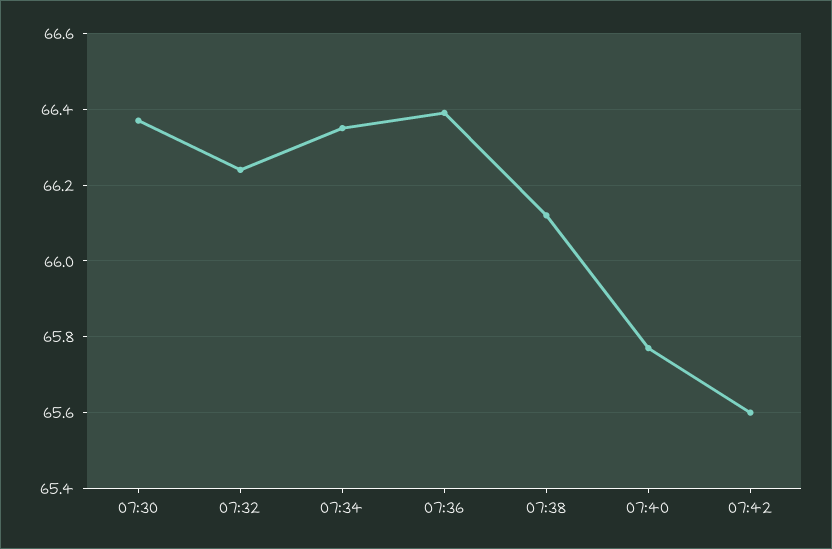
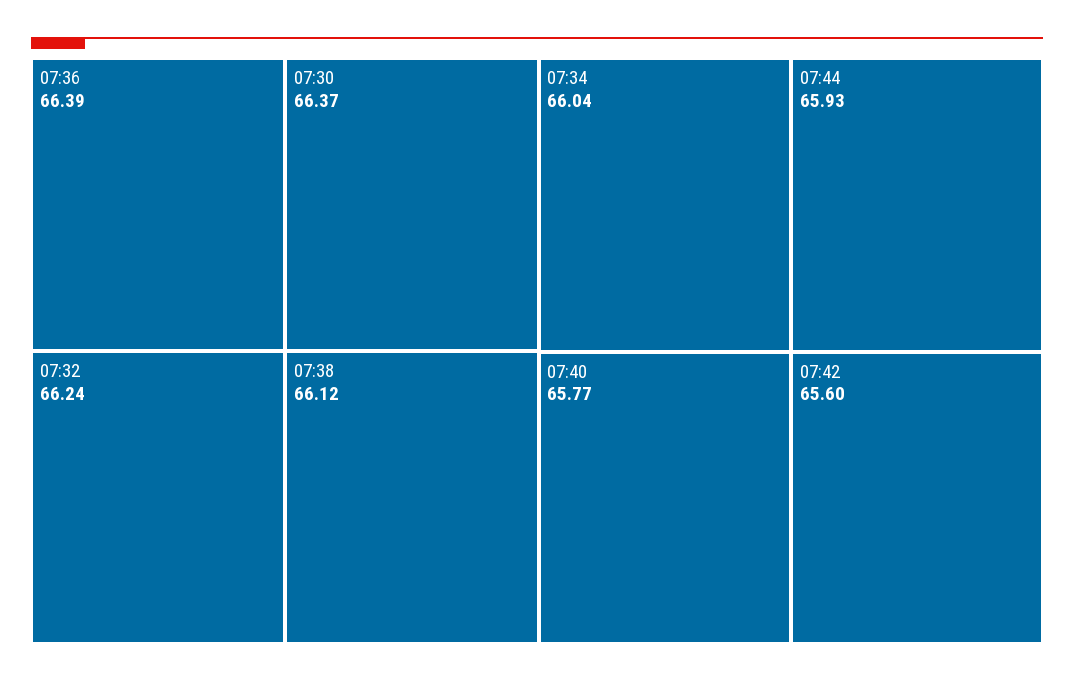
07:34: 66.35 -> 66.04
07:44: none -> 65.93

